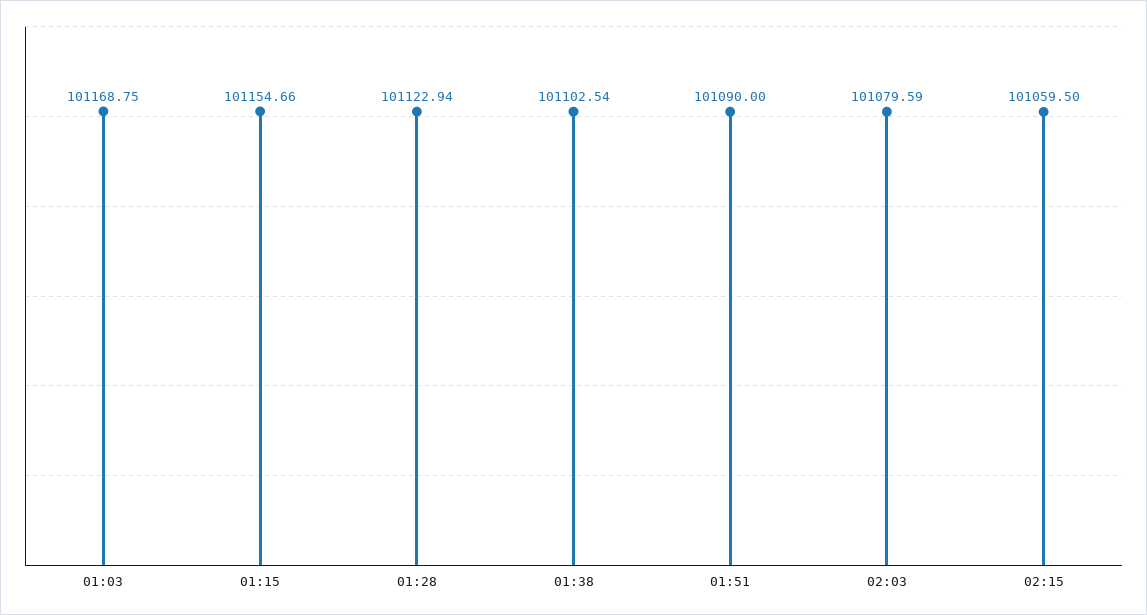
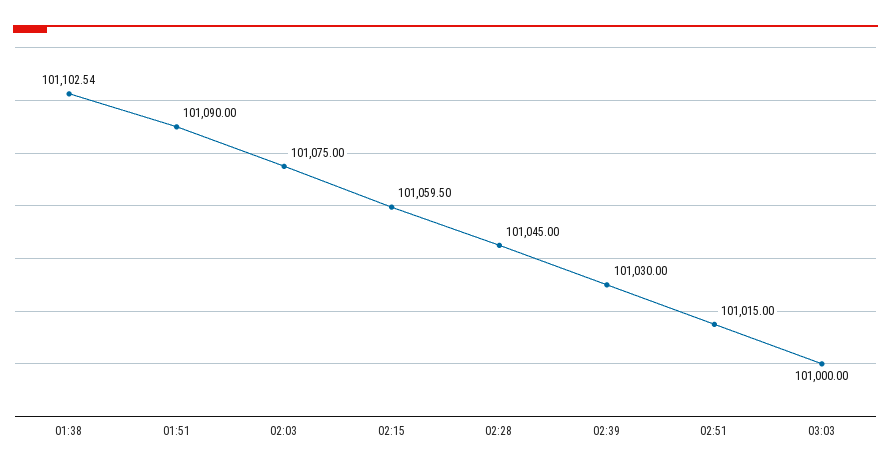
01:03: 101168.75 -> none
01:15: 101154.66 -> none
01:28: 101122.94 -> none
02:03: 101079.59 -> 101075
02:28: none -> 101045
02:39: none -> 101030
02:51: none -> 101015
03:03: none -> 101000

